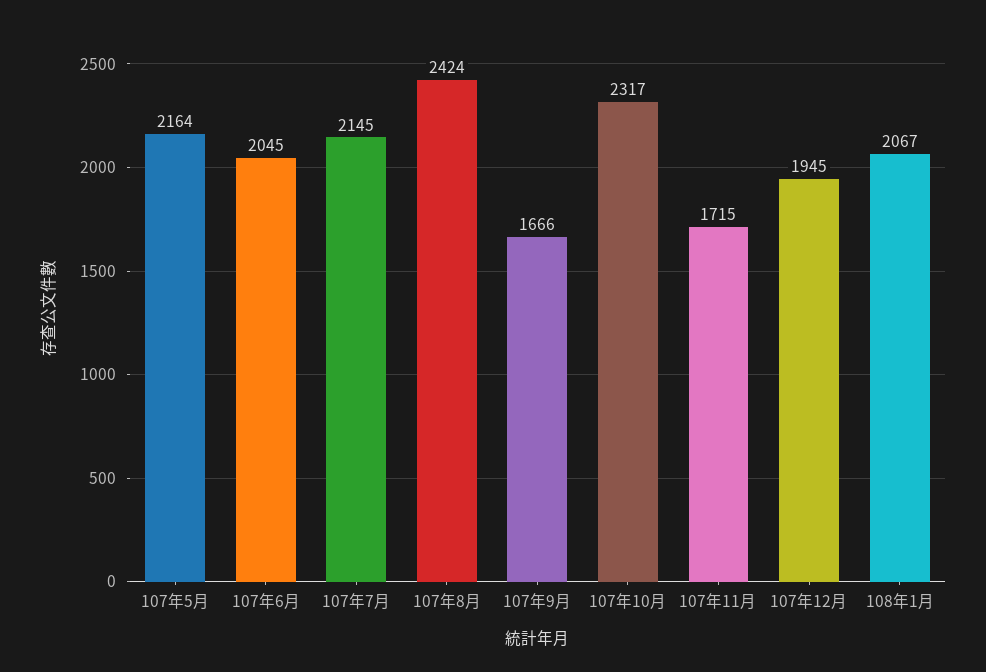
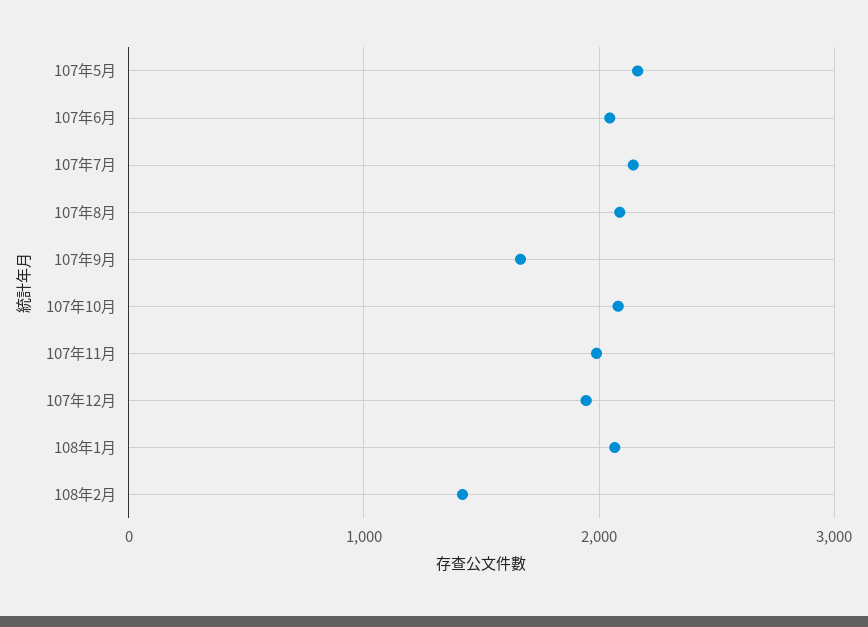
107年8月: 2424 -> 2100
107年10月: 2317 -> 2100
107年11月: 1715 -> 2000
108年2月: none -> 1400

